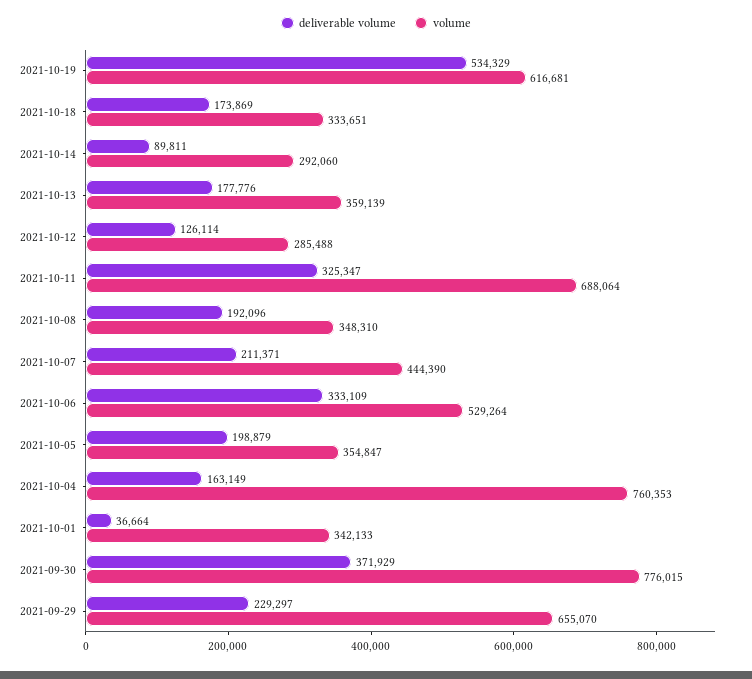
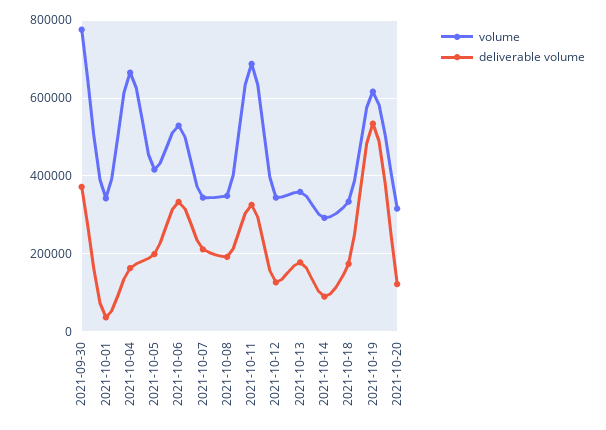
volume, 2021-10-12: 285488 -> 340000
volume, 2021-10-07: 444390 -> 340000
volume, 2021-10-05: 354847 -> 420000
volume, 2021-10-04: 760353 -> 660000
deliverable volume, 2021-09-29: 229297 -> none
volume, 2021-09-29: 655070 -> none
volume, 2021-10-20: none -> 320000
deliverable volume, 2021-10-20: none -> 120000

